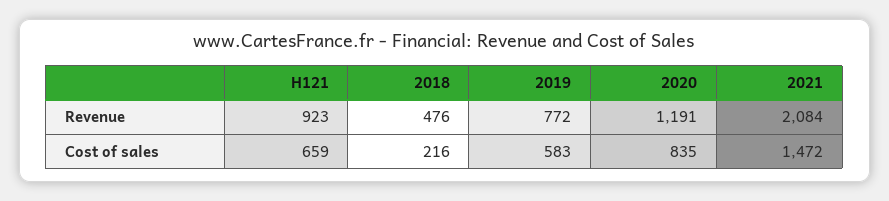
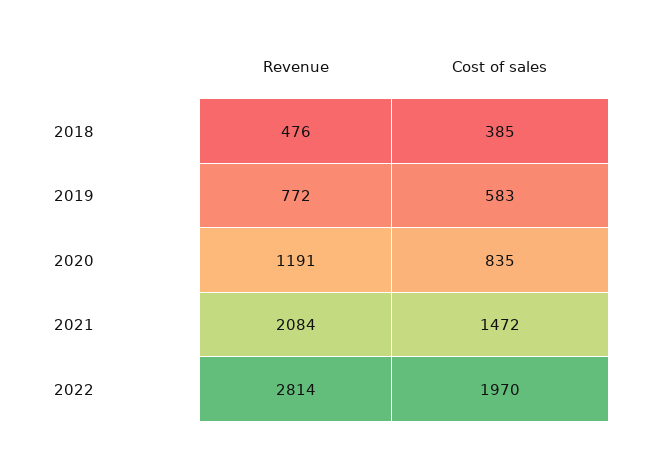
H121, Revenue: 923 -> none
H121, Cost of sales: 659 -> none
2018, Cost of sales: 216 -> 385
2022, Revenue: none -> 2814
2022, Cost of sales: none -> 1970

